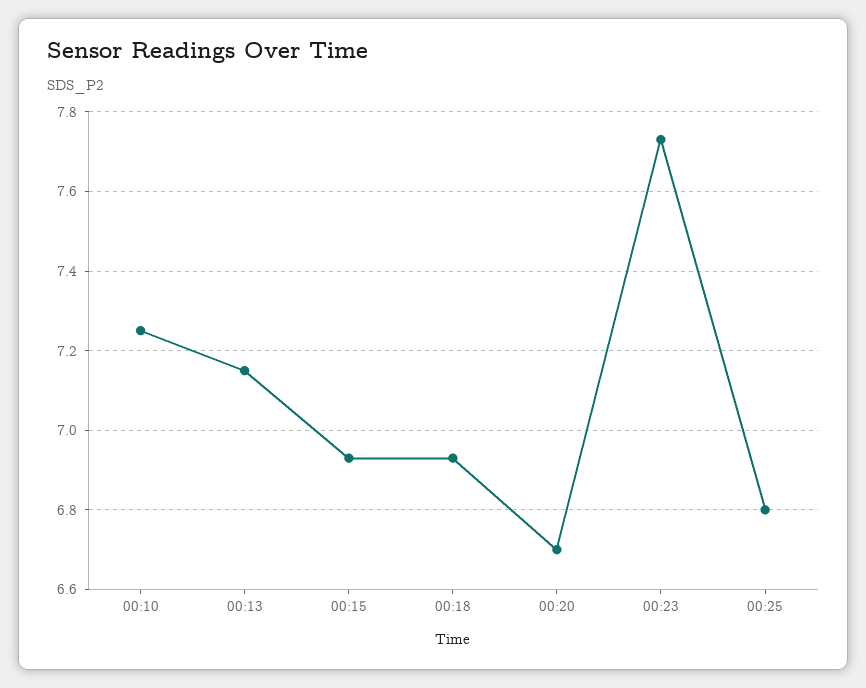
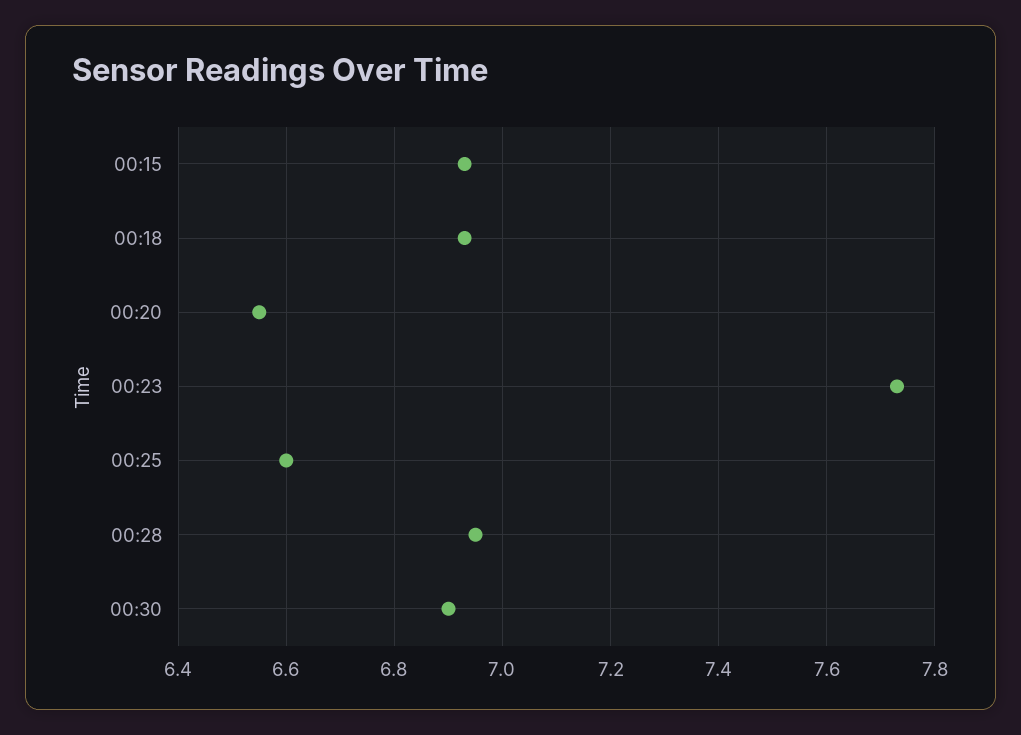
00:10: 7.25 -> none
00:13: 7.15 -> none
00:20: 6.7 -> 6.55
00:25: 6.8 -> 6.6
00:28: none -> 6.95
00:30: none -> 6.9

